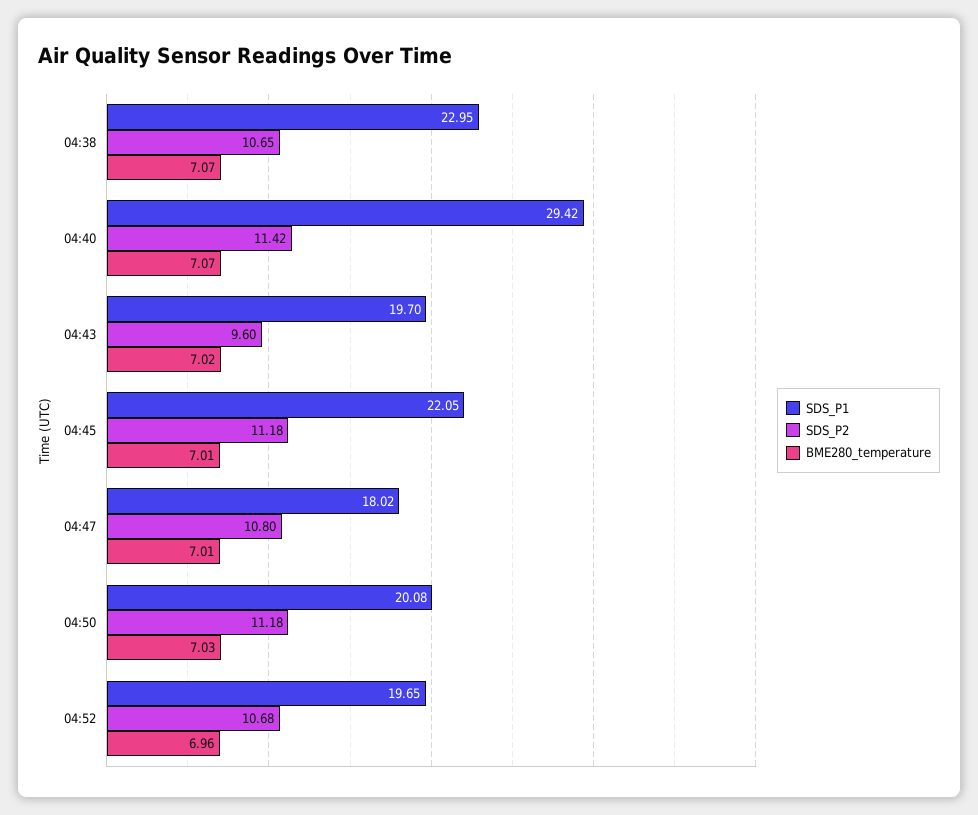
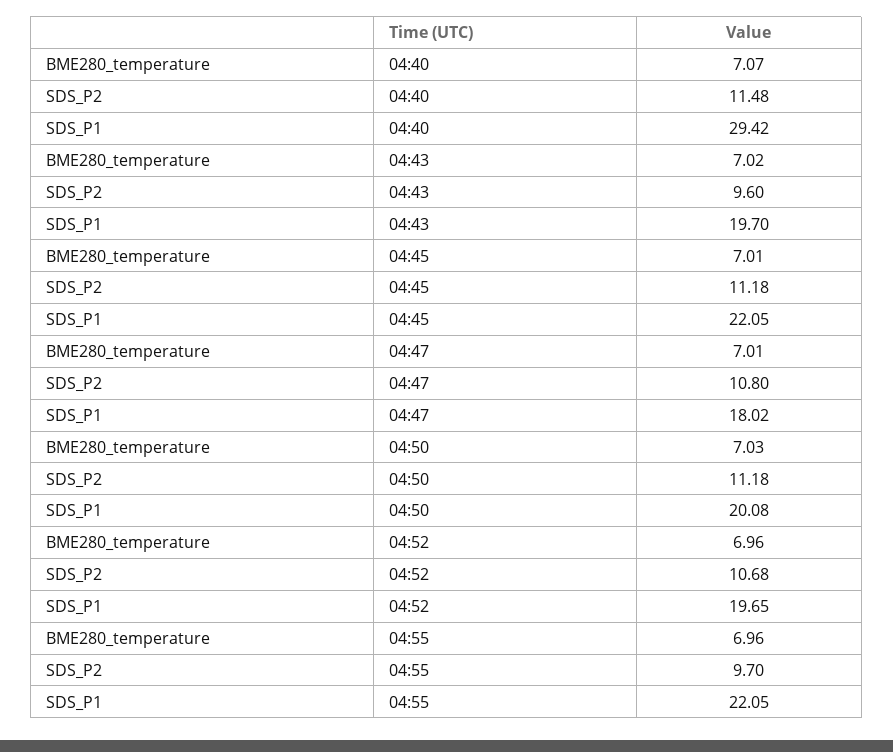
SDS_P1, 04:38: 22.95 -> none
SDS_P2, 04:38: 10.65 -> none
BME280_temperature, 04:38: 7.07 -> none
SDS_P2, 04:40: 11.42 -> 11.48
BME280_temperature, 04:55: none -> 6.96
SDS_P2, 04:55: none -> 9.7
SDS_P1, 04:55: none -> 22.05

